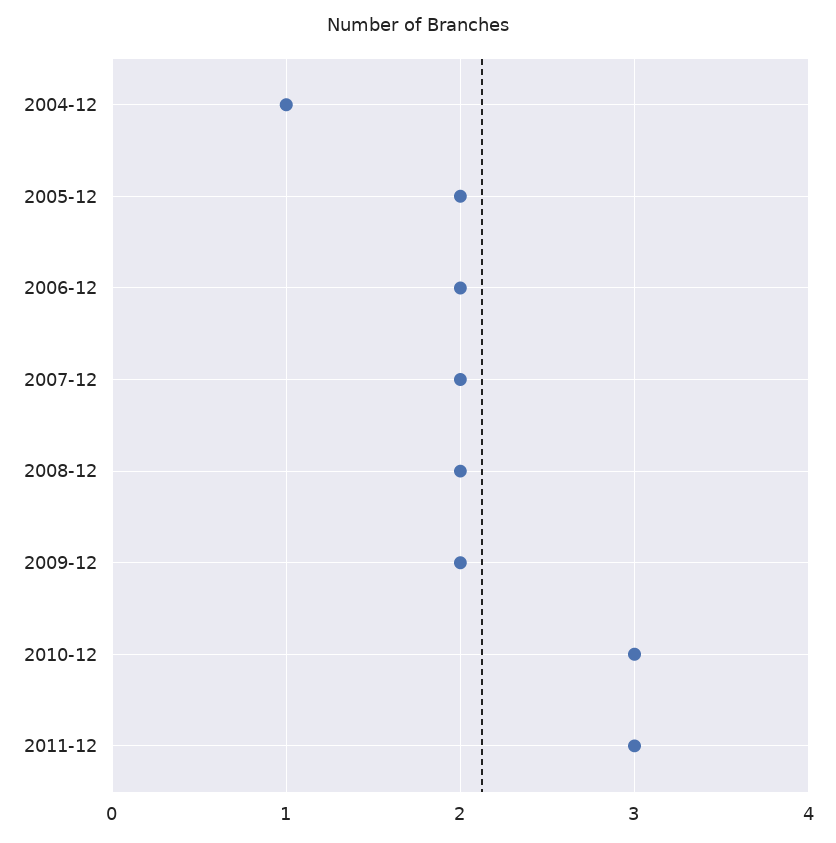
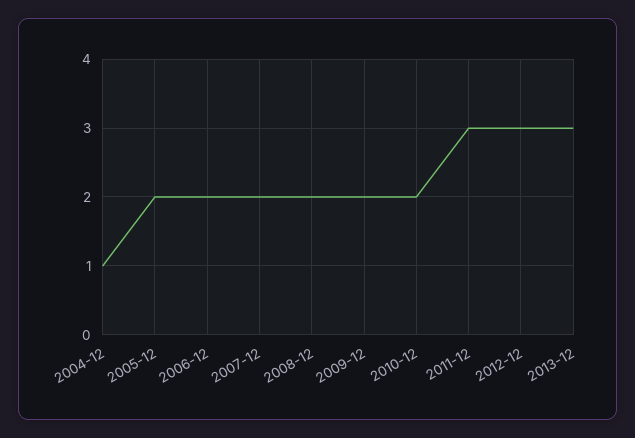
2010-12: 3 -> 2
2012-12: none -> 3
2013-12: none -> 3

